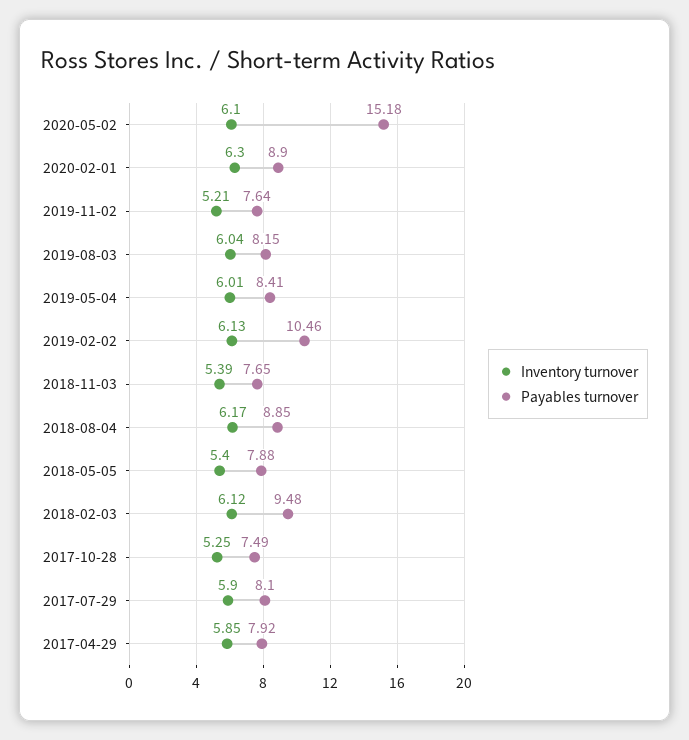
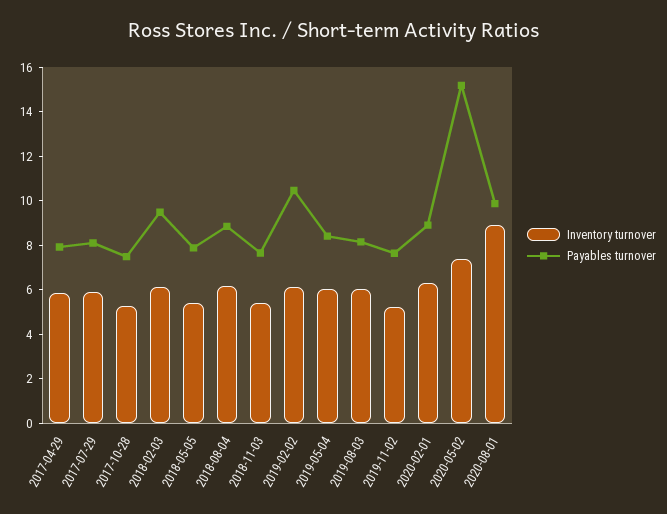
Inventory turnover, 2020-05-02: 6.1 -> 7.5
Inventory turnover, 2020-08-01: none -> 9
Payables turnover, 2020-08-01: none -> 10

